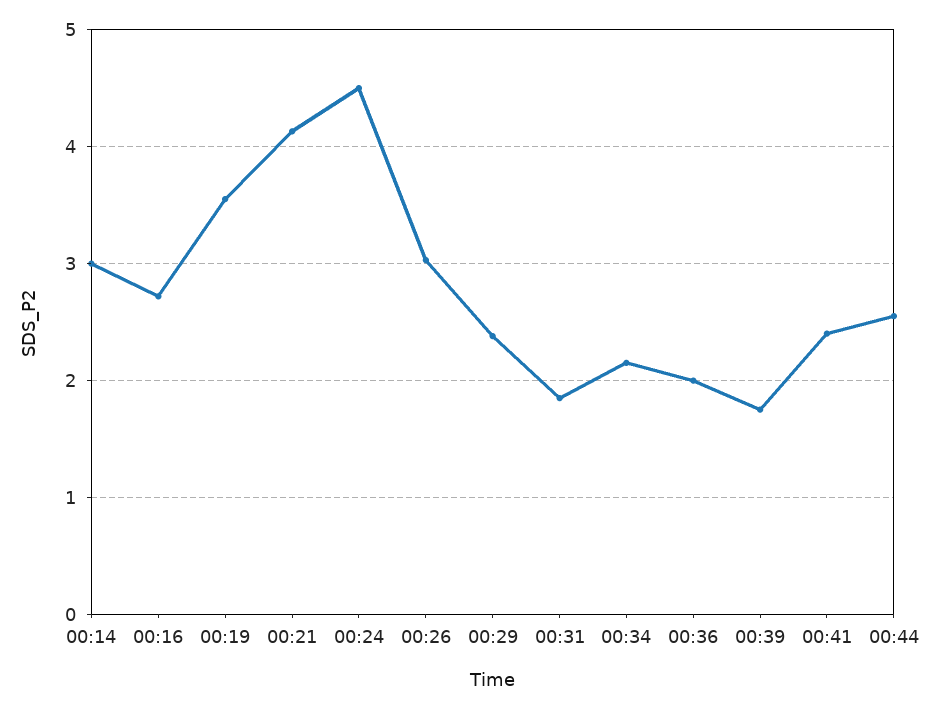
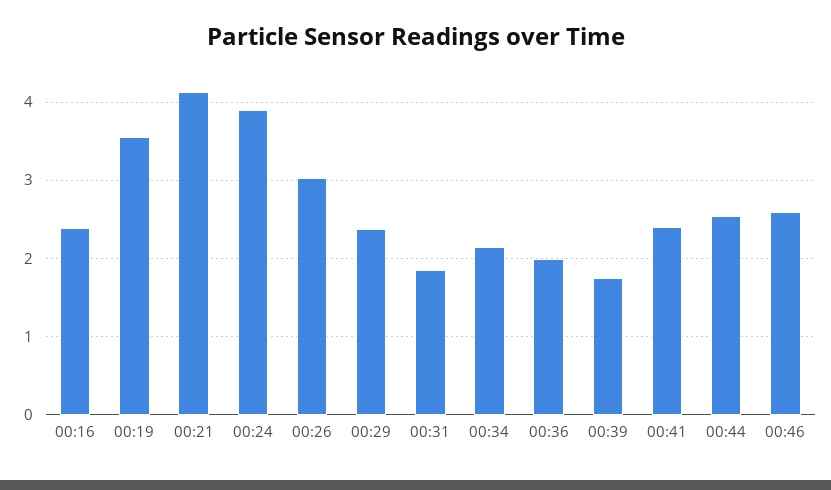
00:14: 3 -> none
00:16: 2.7 -> 2.4
00:24: 4.5 -> 3.9
00:46: none -> 2.6

